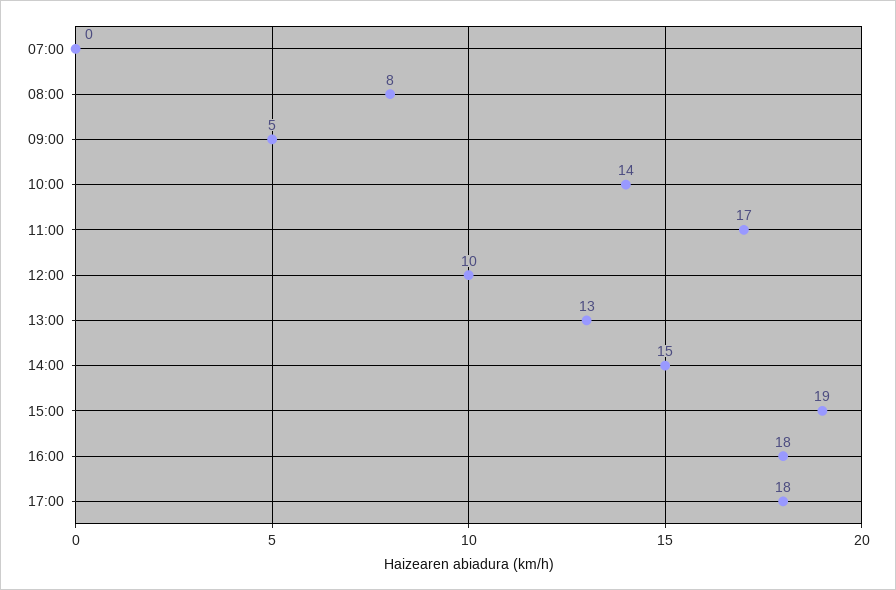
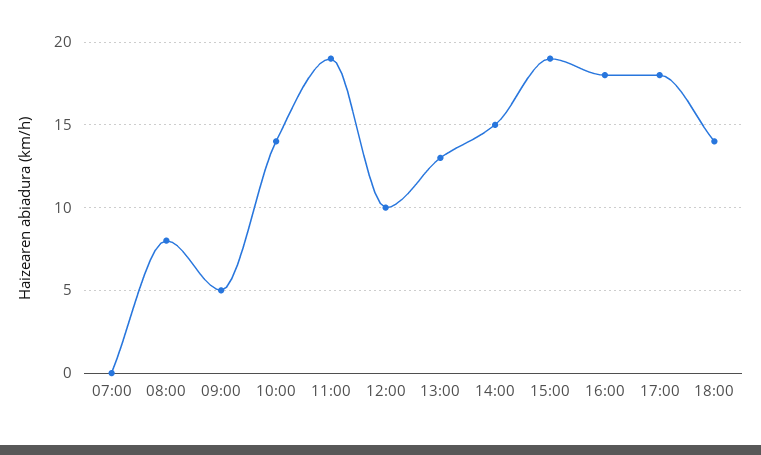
11:00: 17 -> 19
18:00: none -> 14

